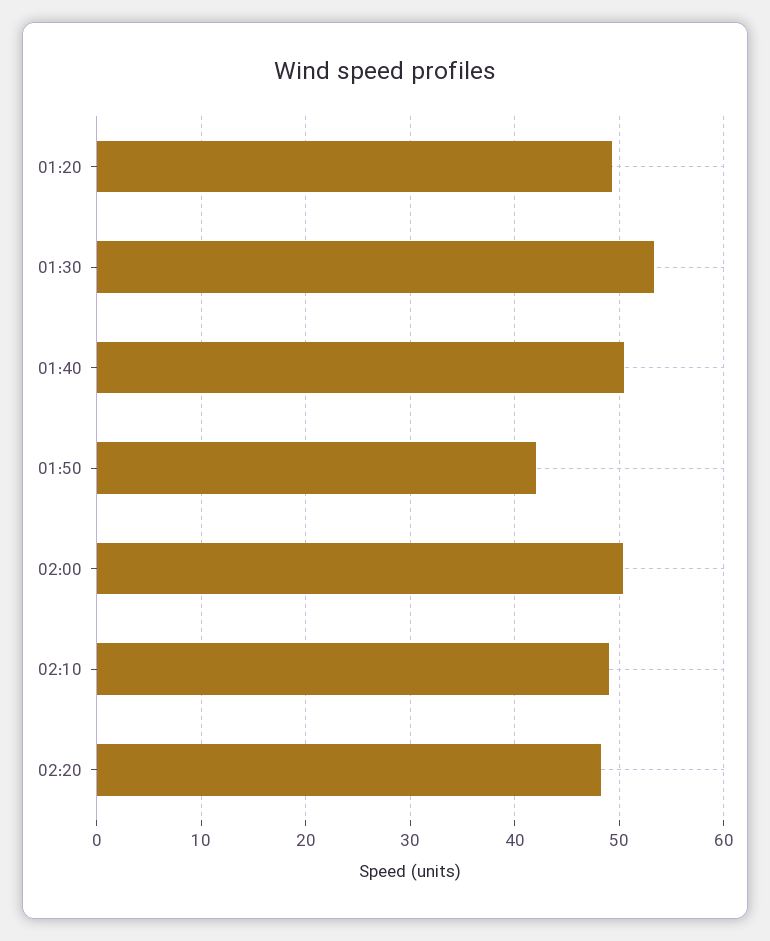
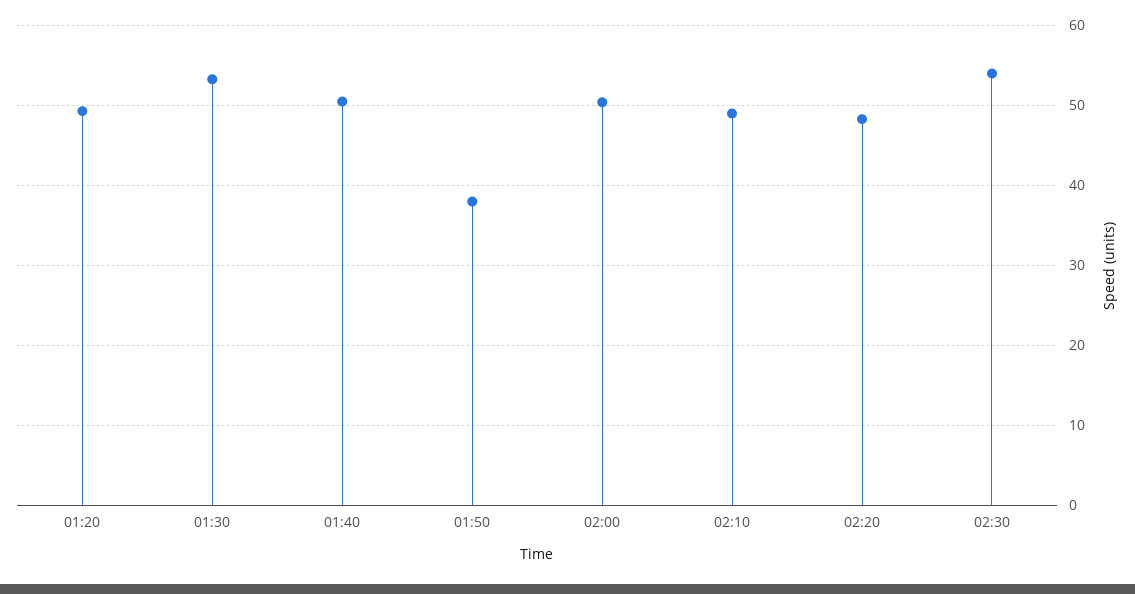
01:50: 42 -> 38
02:30: none -> 54

